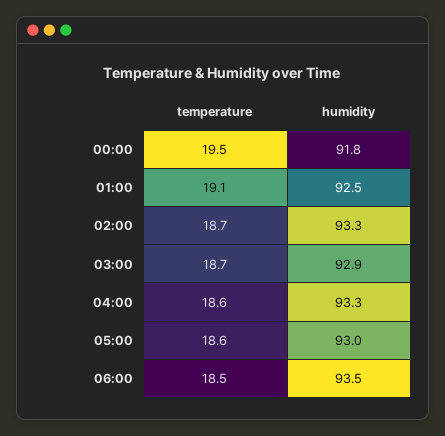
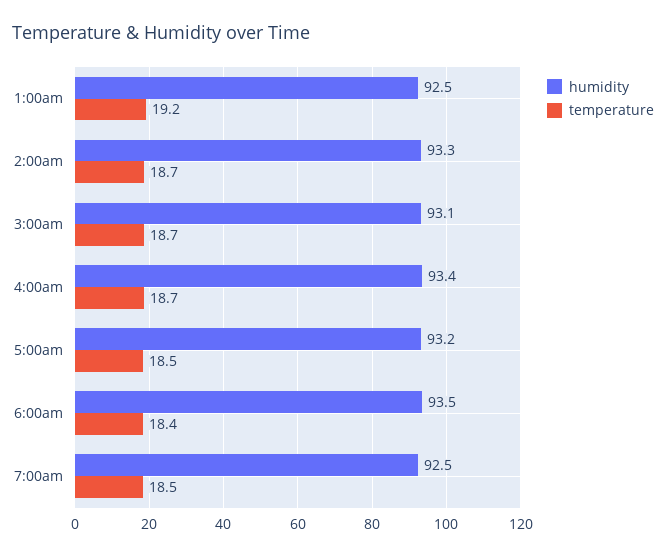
temperature, 00:00: 19.5 -> none
humidity, 00:00: 91.8 -> none
temperature, 01:00: 19.1 -> 19.2
humidity, 03:00: 92.9 -> 93.1
temperature, 04:00: 18.6 -> 18.7
humidity, 04:00: 93.3 -> 93.4
temperature, 05:00: 18.6 -> 18.5
humidity, 05:00: 93 -> 93.2
temperature, 06:00: 18.5 -> 18.4
humidity, 7:00am: none -> 92.5
temperature, 7:00am: none -> 18.5

